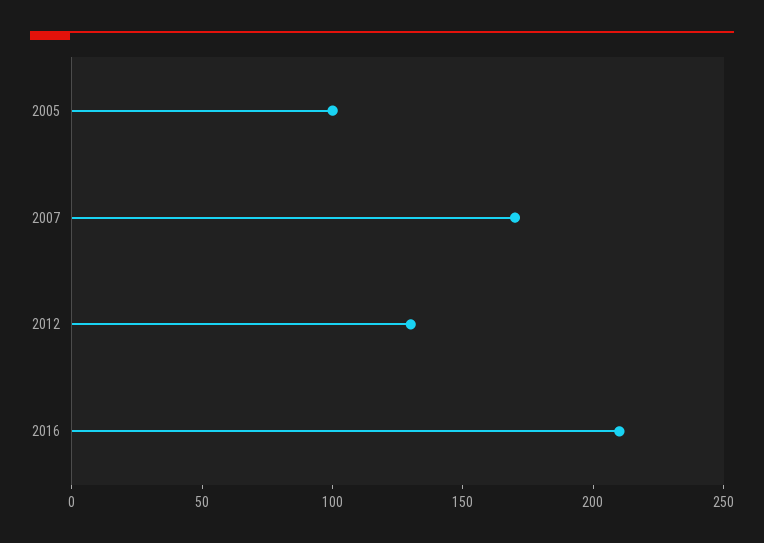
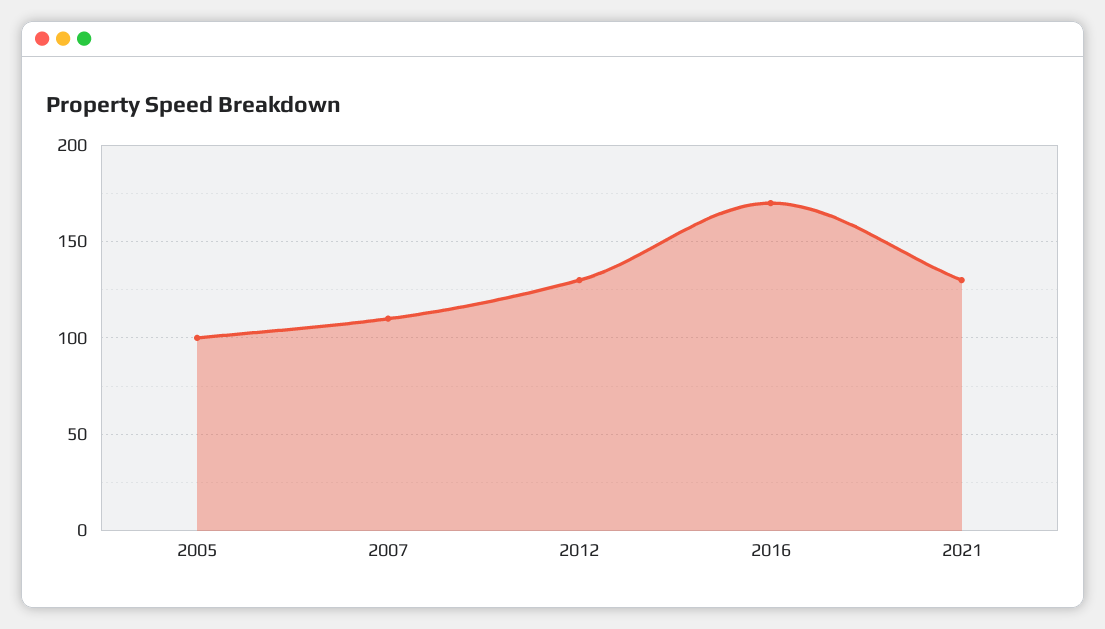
2007: 170 -> 110
2016: 210 -> 170
2021: none -> 130

